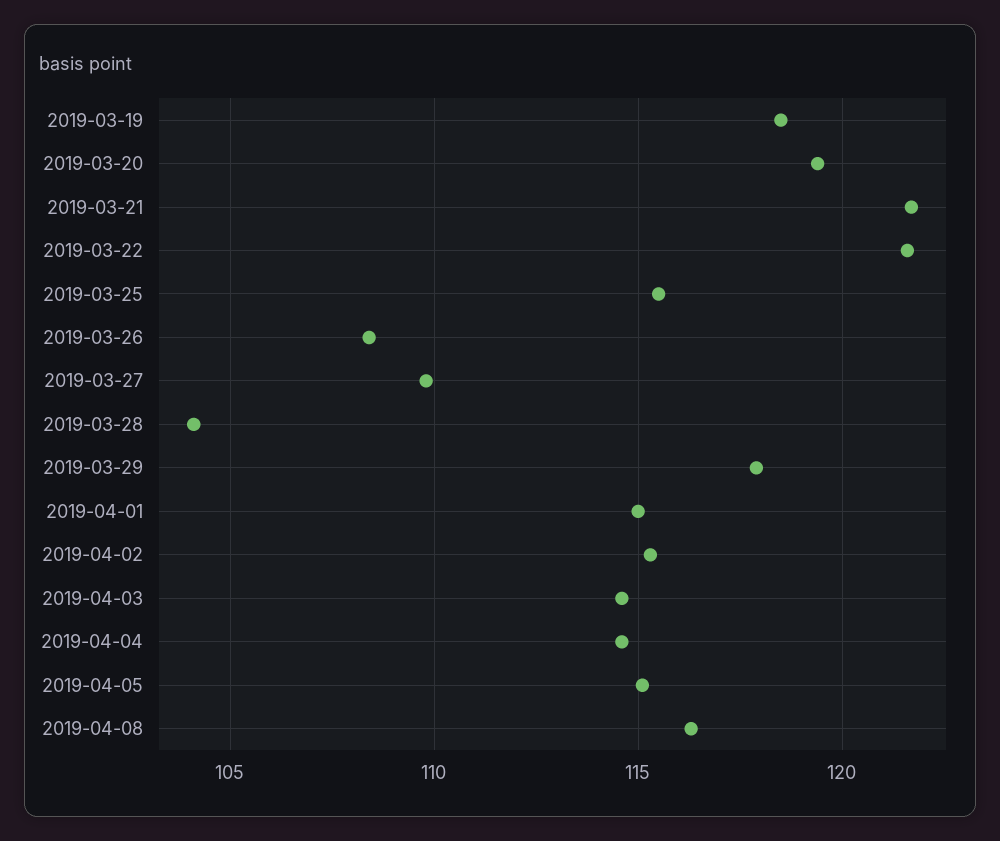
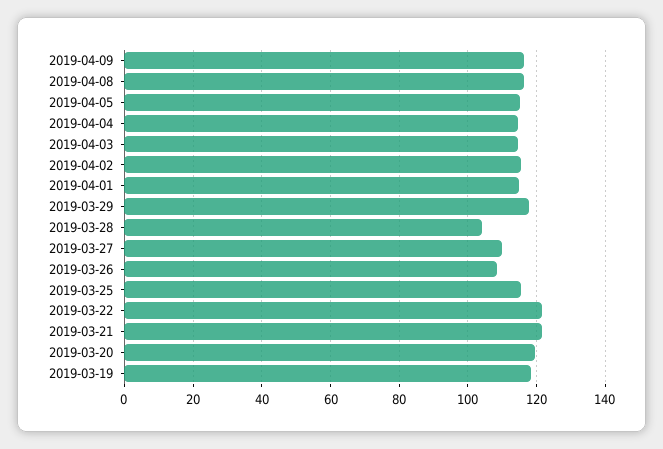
2019-04-09: none -> 116

